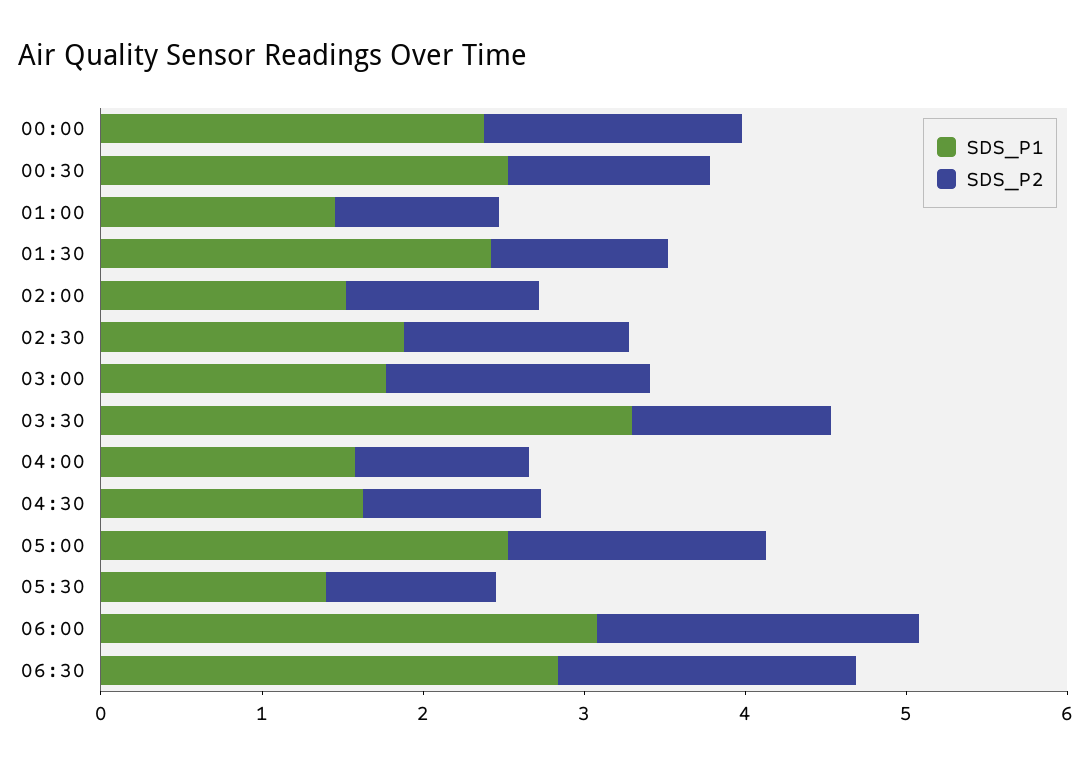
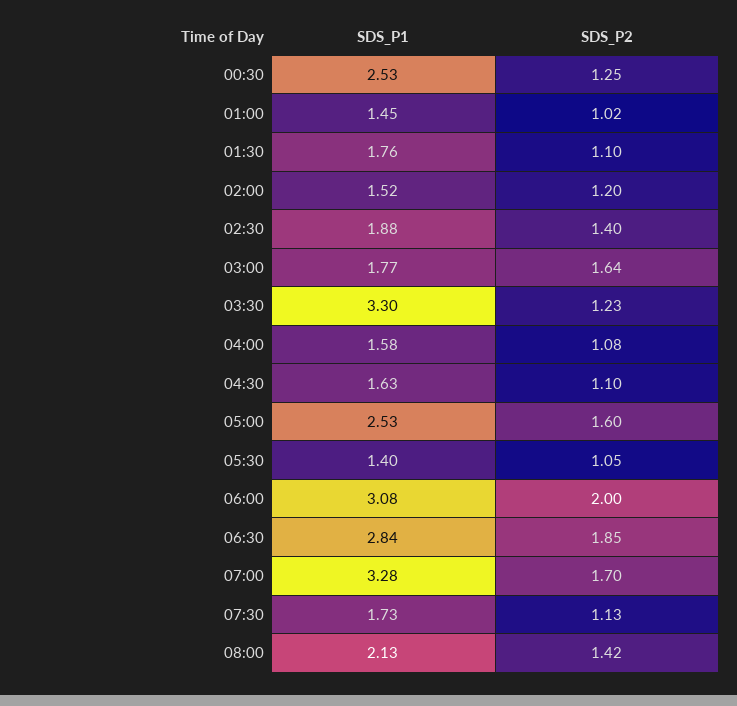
SDS_P1, 00:00: 2.4 -> none
SDS_P2, 00:00: 1.6 -> none
SDS_P1, 01:30: 2.4 -> 1.76
SDS_P1, 07:00: none -> 3.28
SDS_P2, 07:00: none -> 1.7
SDS_P1, 07:30: none -> 1.73
SDS_P2, 07:30: none -> 1.13
SDS_P1, 08:00: none -> 2.13
SDS_P2, 08:00: none -> 1.42

